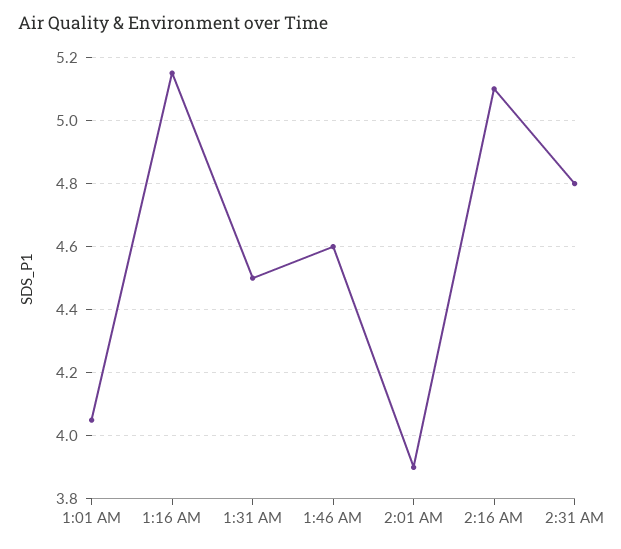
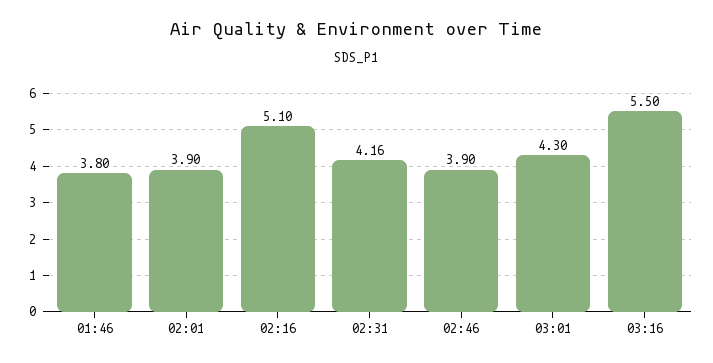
1:01 AM: 4.05 -> none
1:16 AM: 5.15 -> none
1:31 AM: 4.5 -> none
1:46 AM: 4.6 -> 3.8
2:31 AM: 4.8 -> 4.16
02:46: none -> 3.9
03:01: none -> 4.3
03:16: none -> 5.5

